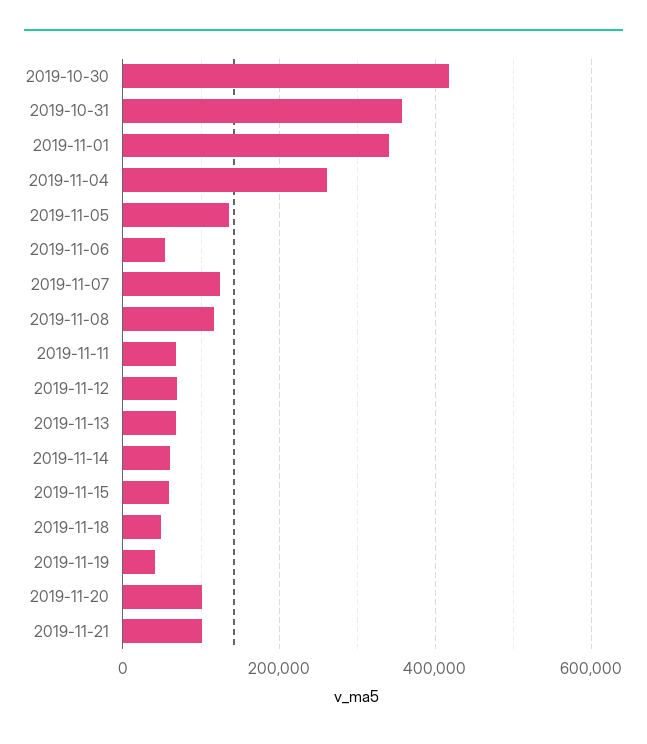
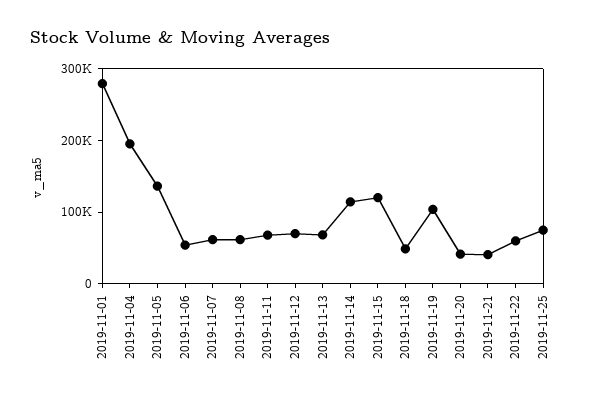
2019-10-30: 420000 -> none
2019-10-31: 360000 -> none
2019-11-01: 340000 -> 280000
2019-11-04: 260000 -> 200000
2019-11-07: 120000 -> 60000
2019-11-08: 120000 -> 60000
2019-11-14: 60000 -> 120000
2019-11-15: 60000 -> 120000
2019-11-19: 40000 -> 100000
2019-11-20: 100000 -> 40000
2019-11-21: 100000 -> 40000
2019-11-22: none -> 60000
2019-11-25: none -> 80000

